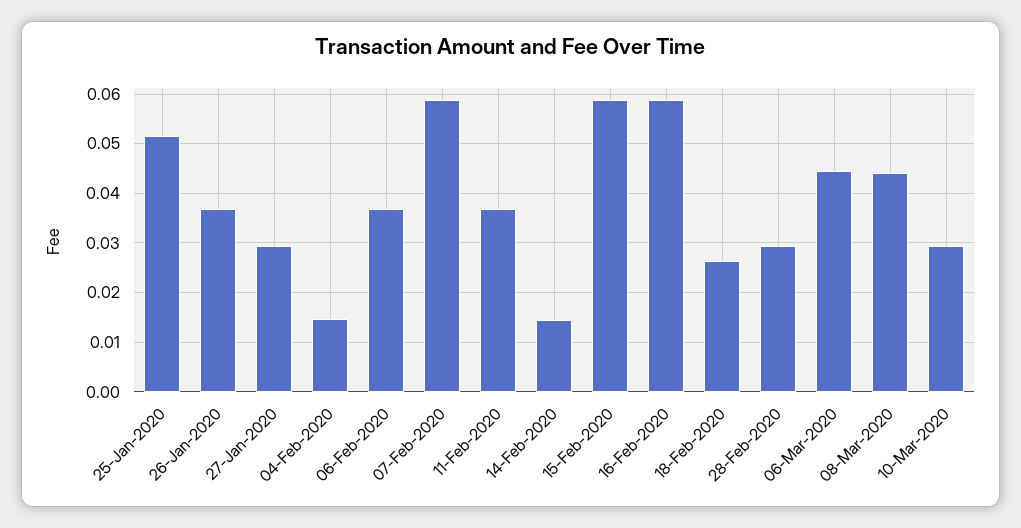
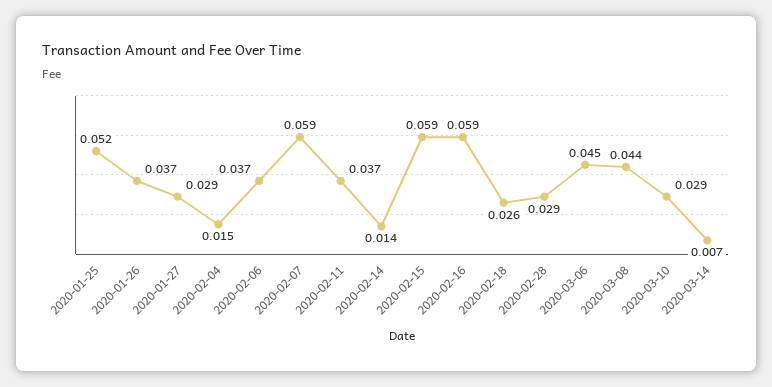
2020-03-14: none -> 0.007

